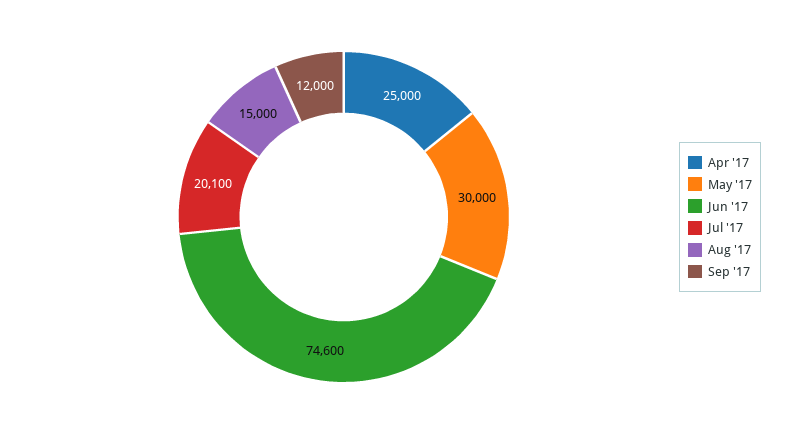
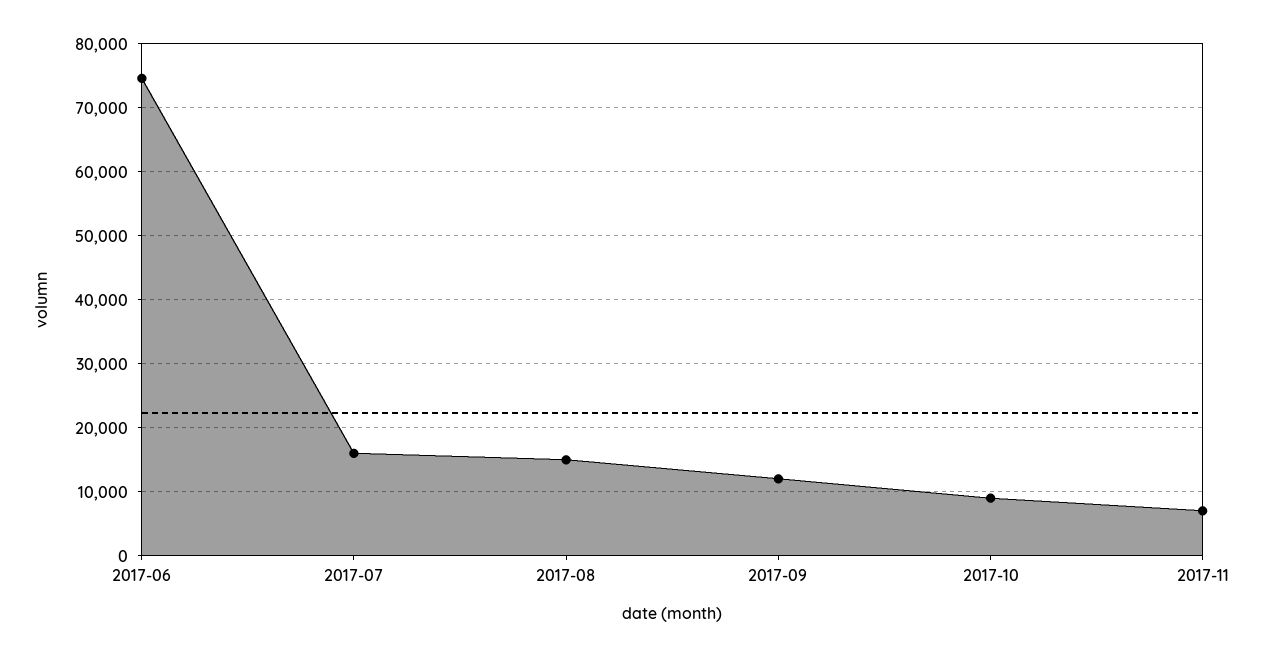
Apr '17: 25000 -> none
May '17: 30000 -> none
Jul '17: 20100 -> 16000
2017-10: none -> 9000
2017-11: none -> 7000

